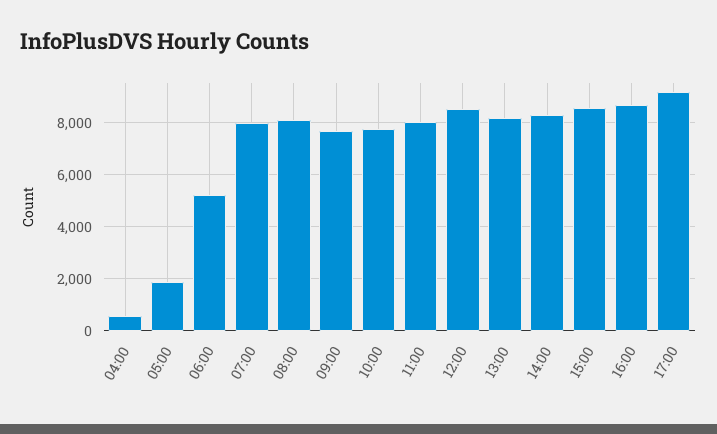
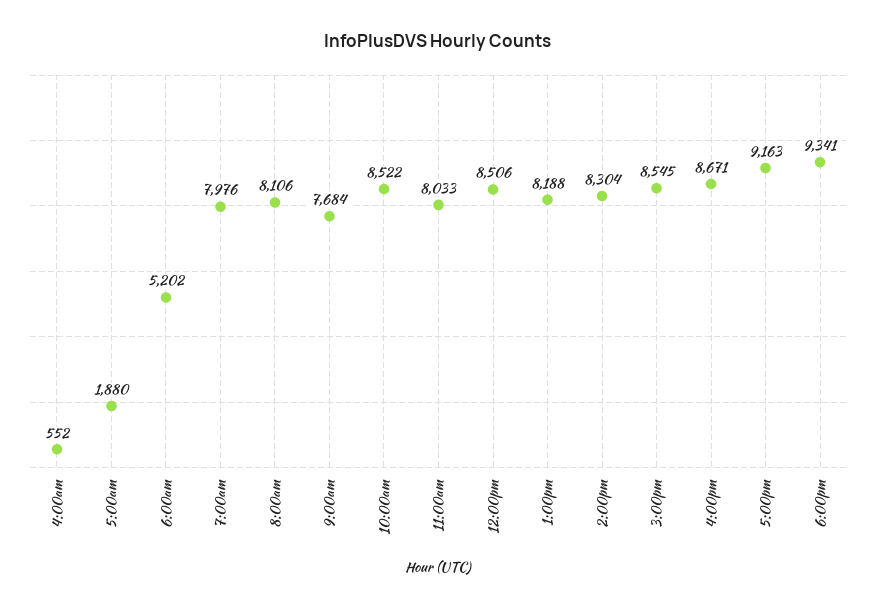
10:00: 7750 -> 8522
6:00pm: none -> 9341

